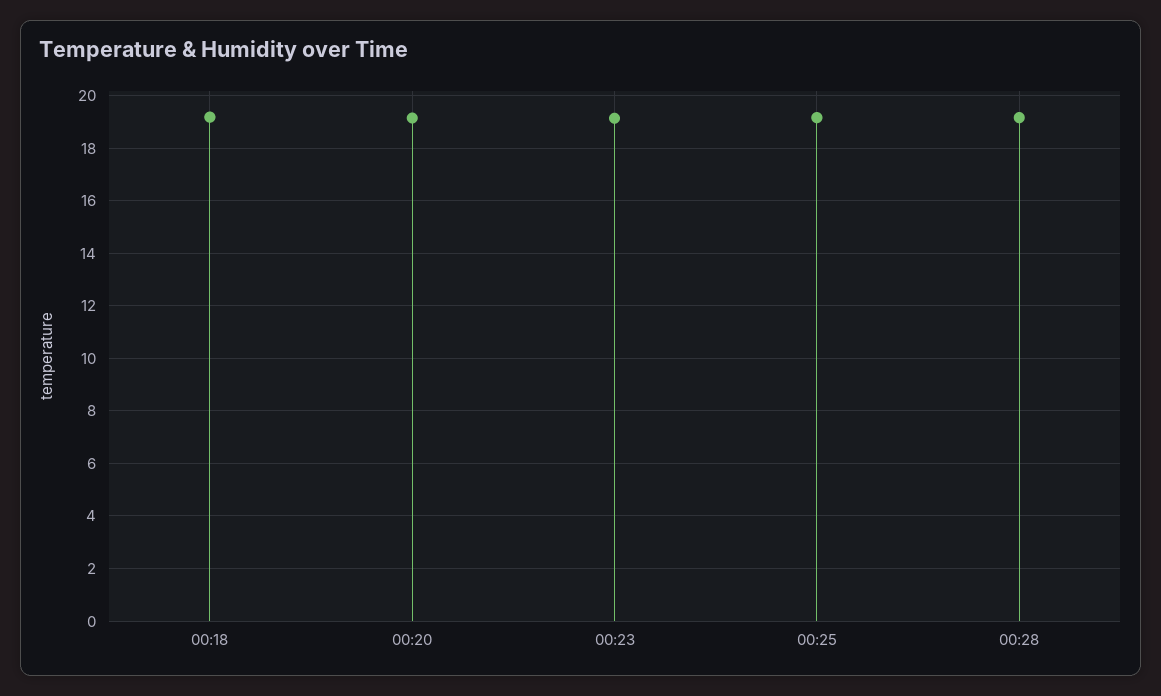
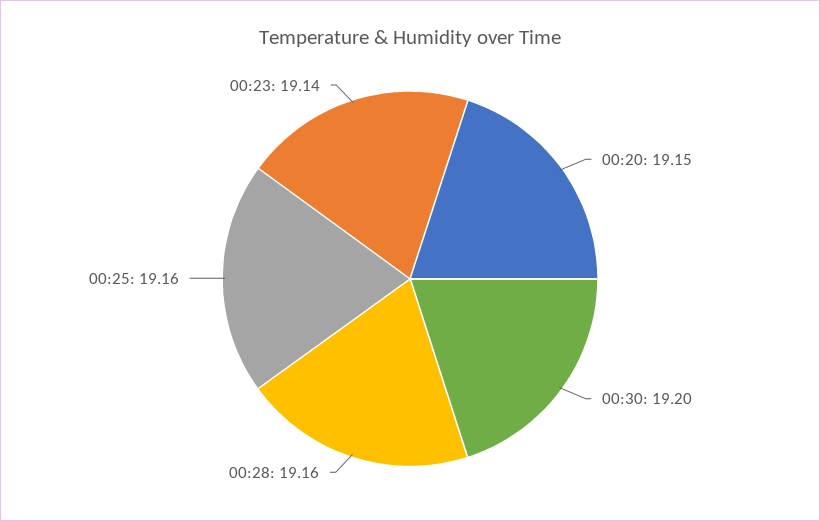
00:18: 19.25 -> none
00:30: none -> 19.2

